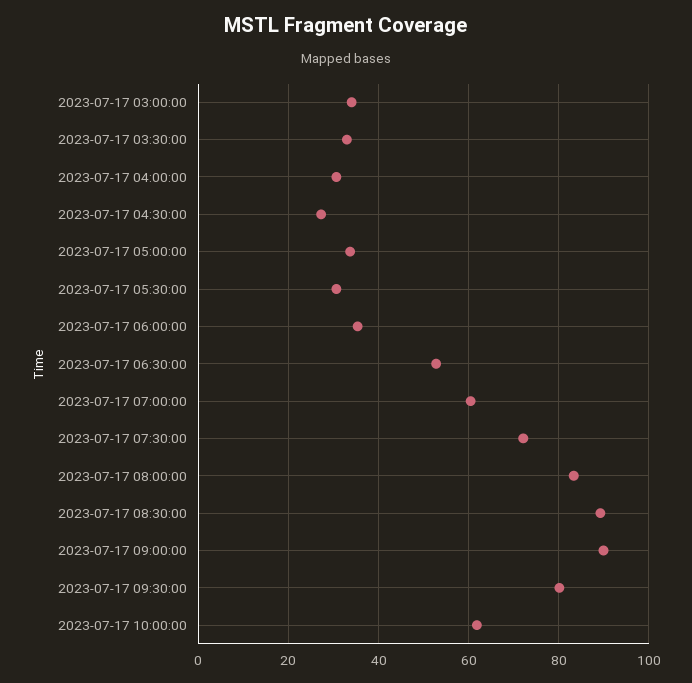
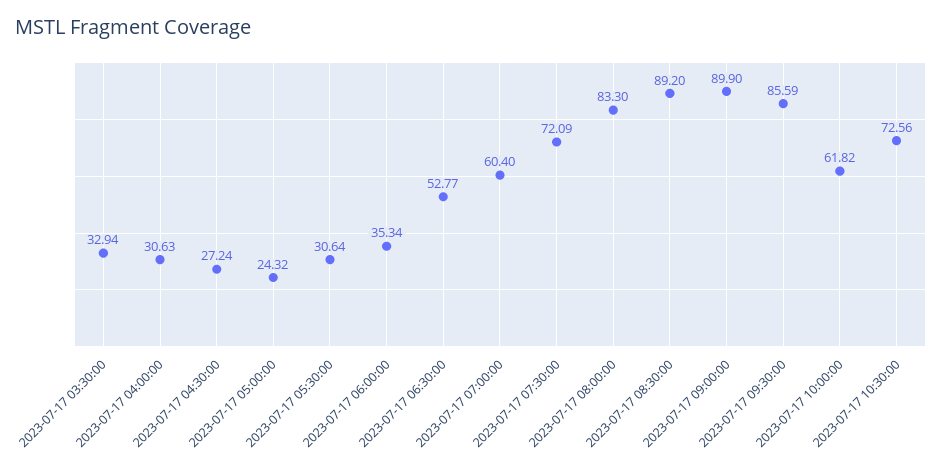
2023-07-17 03:00:00: 34 -> none
2023-07-17 05:00:00: 34 -> 24.32
2023-07-17 09:30:00: 80 -> 85.59
2023-07-17 10:30:00: none -> 72.56

